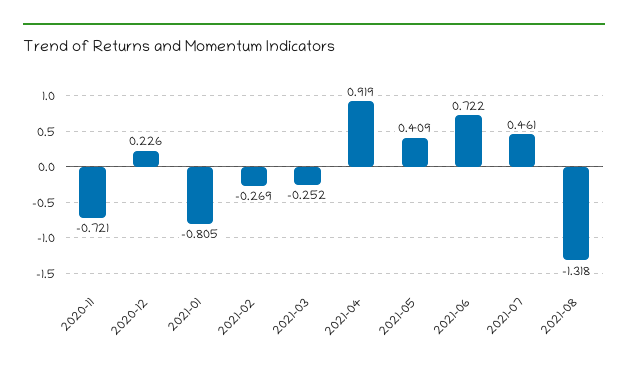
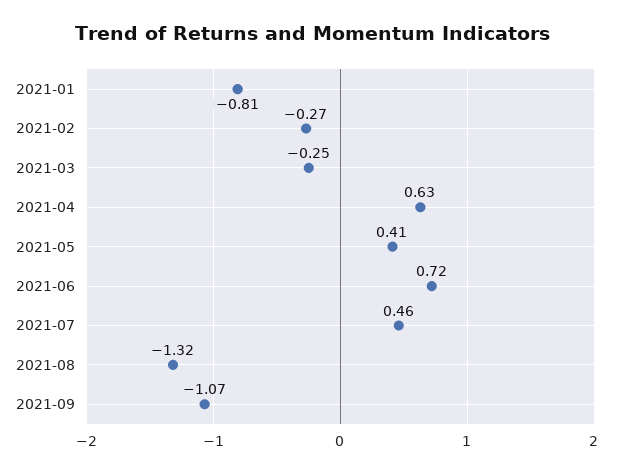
2020-11: -0.721 -> none
2020-12: 0.226 -> none
2021-04: 0.919 -> 0.63
2021-09: none -> -1.07

